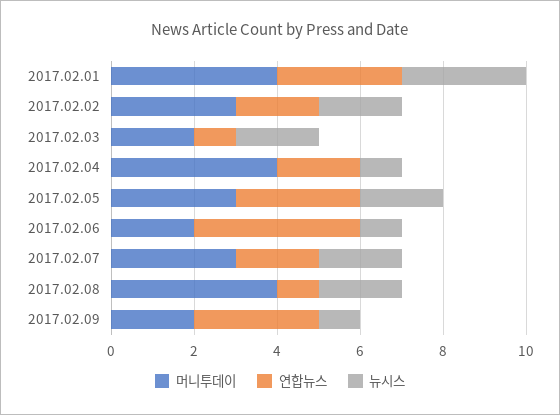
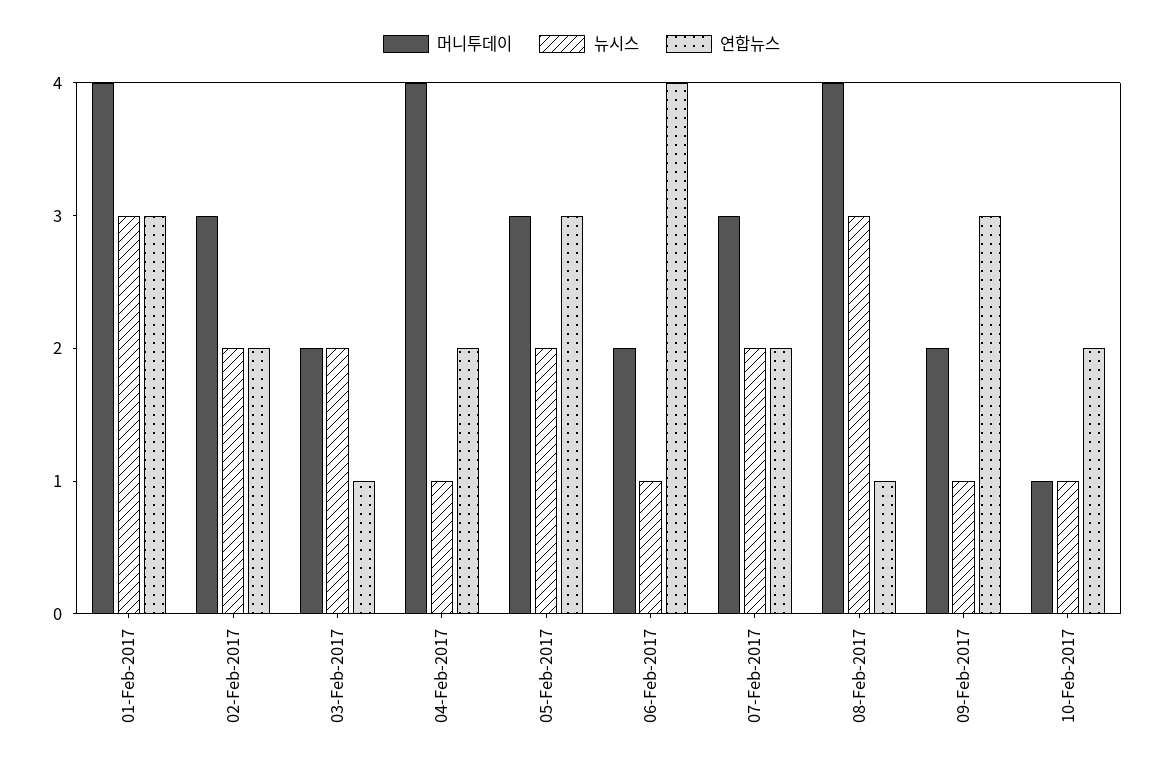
뉴시스, 2017.02.08: 2 -> 3
머니투데이, 10-Feb-2017: none -> 1
뉴시스, 10-Feb-2017: none -> 1
연합뉴스, 10-Feb-2017: none -> 2

